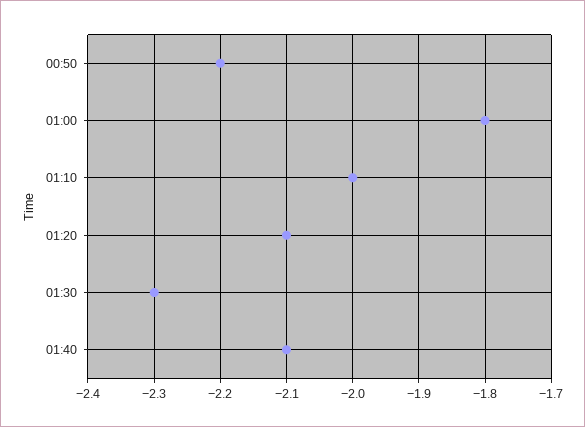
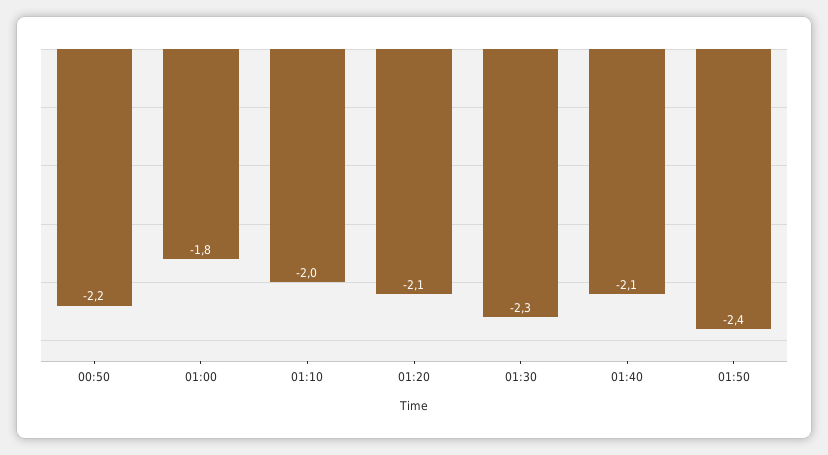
01:50: none -> -2.4

